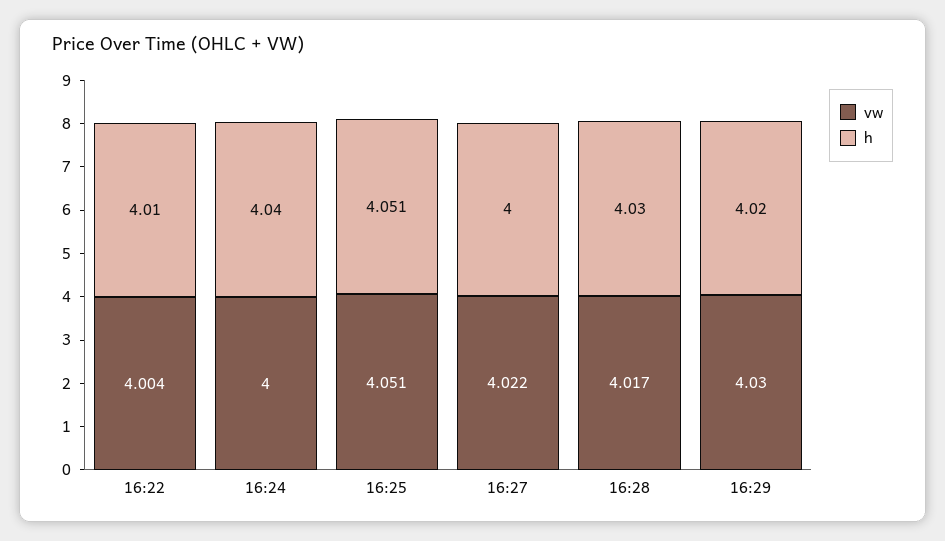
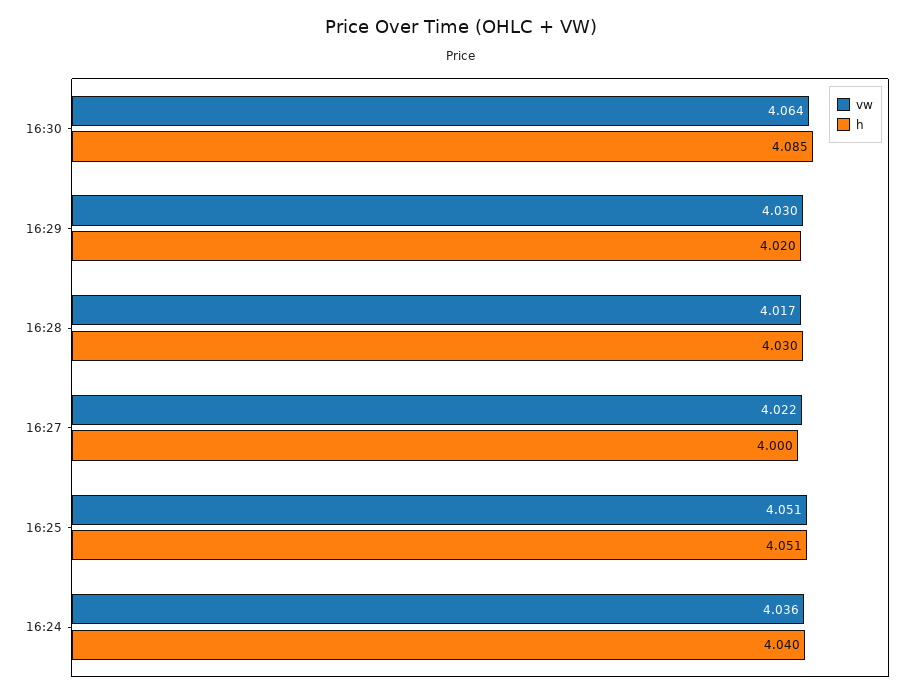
vw, 16:22: 4.004 -> none
h, 16:22: 4.01 -> none
vw, 16:24: 4 -> 4.036
vw, 16:30: none -> 4.064
h, 16:30: none -> 4.085

